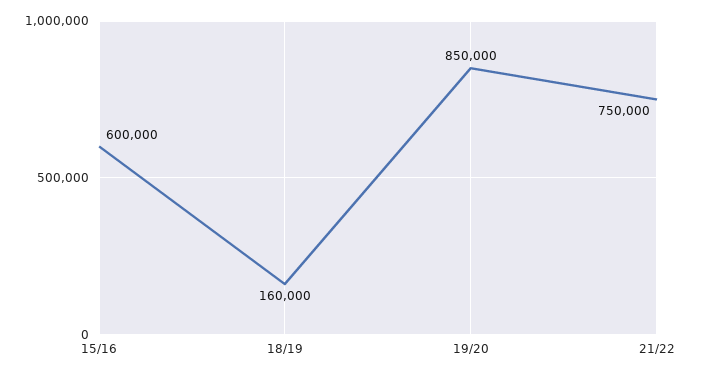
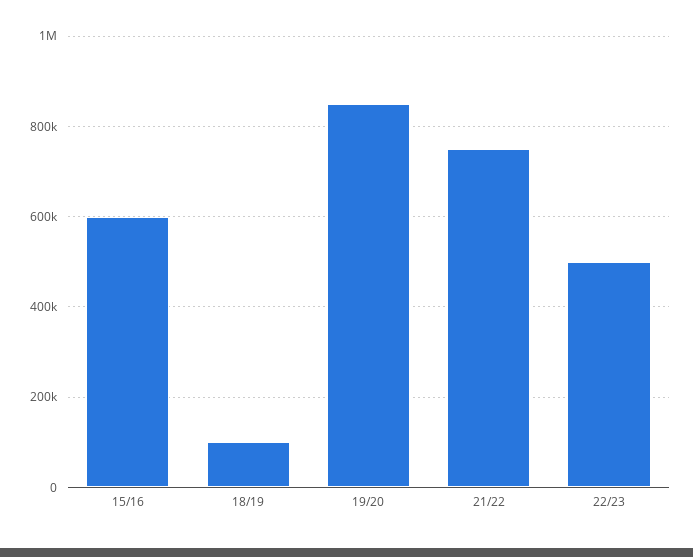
18/19: 160000 -> 100000
22/23: none -> 500000

